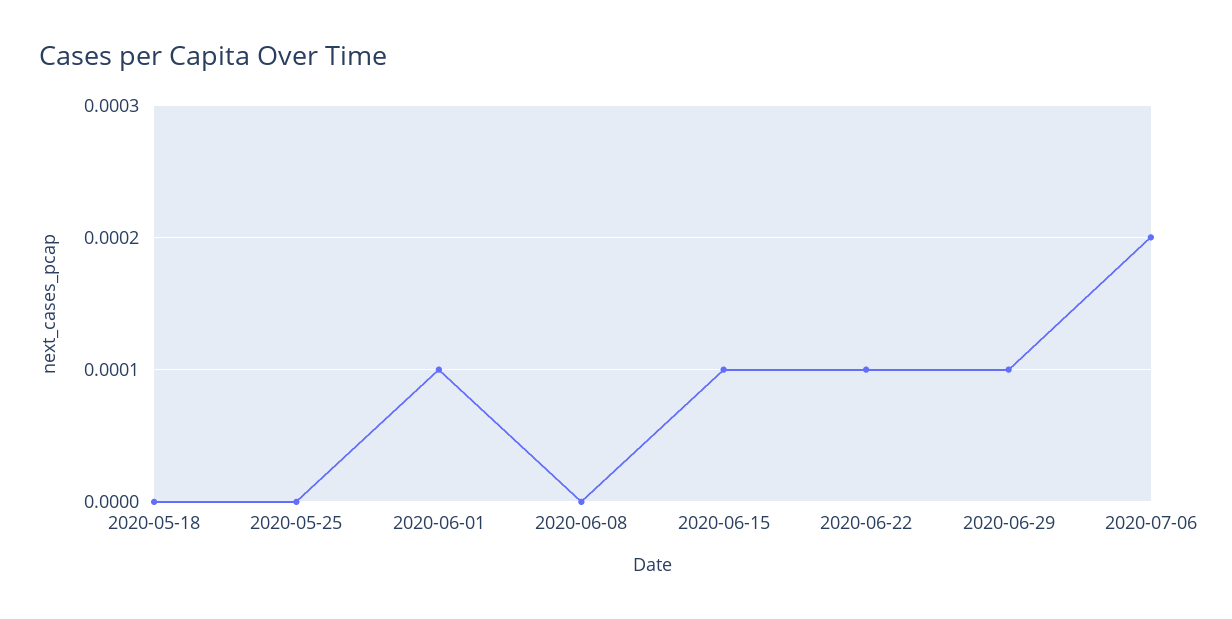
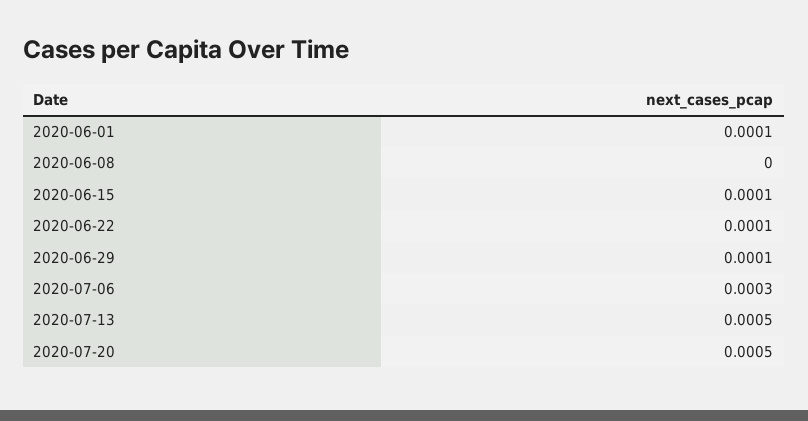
2020-05-18: 0 -> none
2020-05-25: 0 -> none
2020-07-06: 0.0002 -> 0.0003
2020-07-13: none -> 0.0005
2020-07-20: none -> 0.0005

